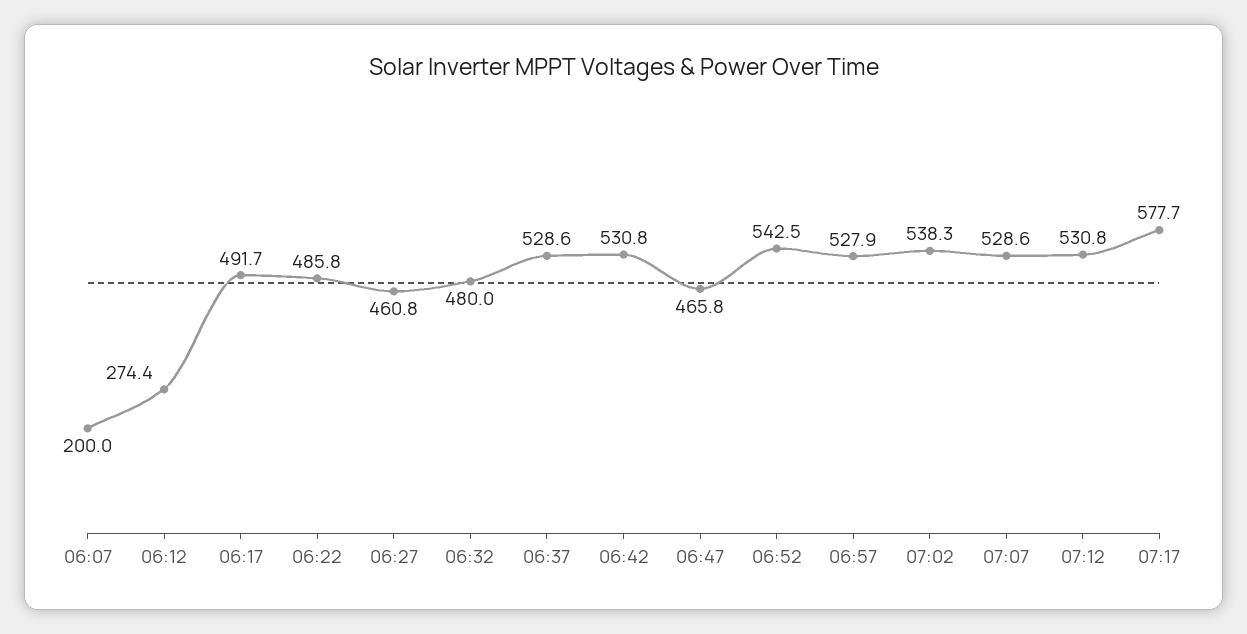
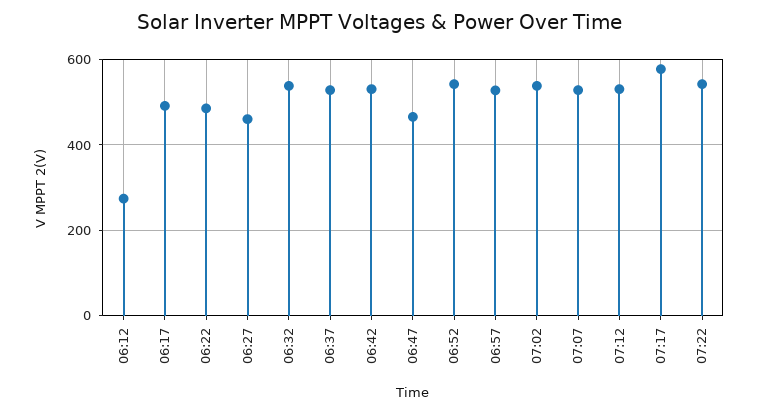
06:07: 200 -> none
06:32: 480 -> 540
07:22: none -> 540

